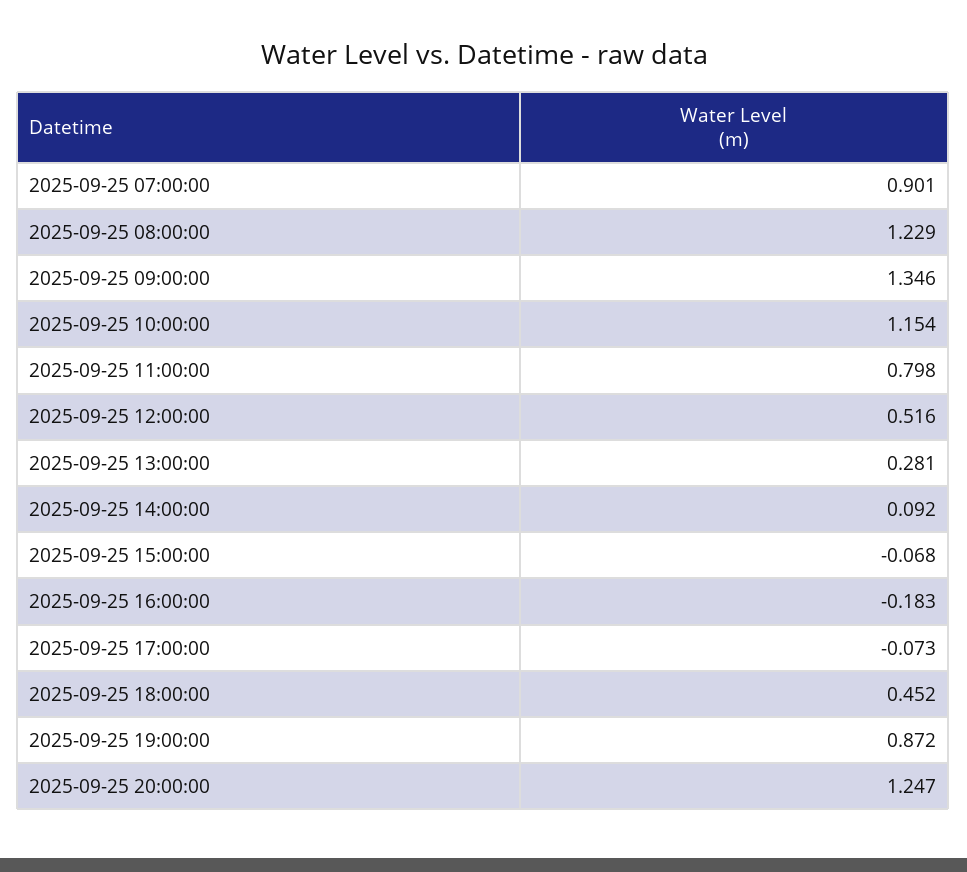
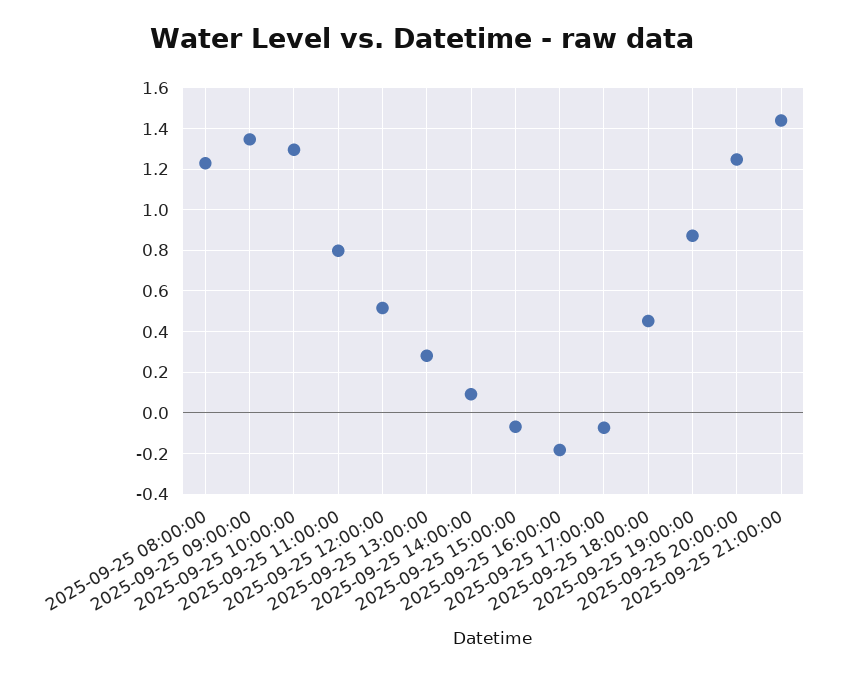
2025-09-25 07:00:00: 0.901 -> none
2025-09-25 10:00:00: 1.154 -> 1.3
2025-09-25 21:00:00: none -> 1.45

